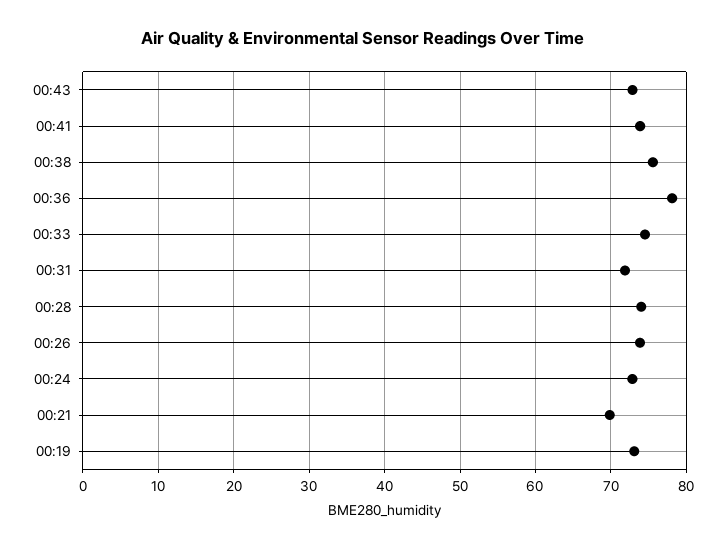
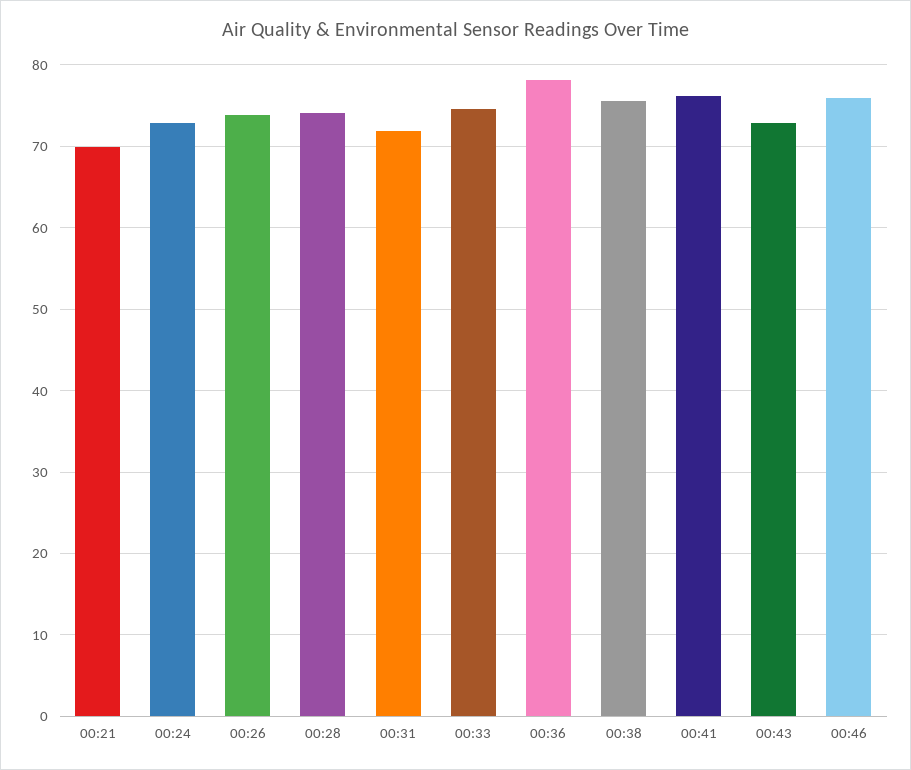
00:41: 74 -> 76
00:19: 73 -> none
00:46: none -> 76

